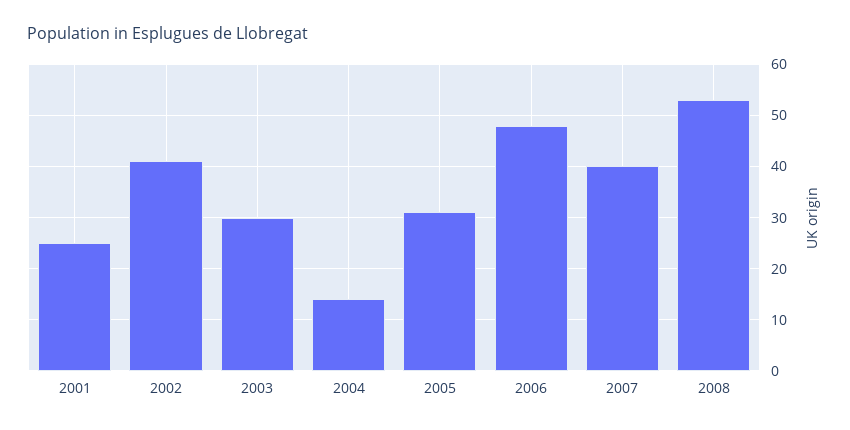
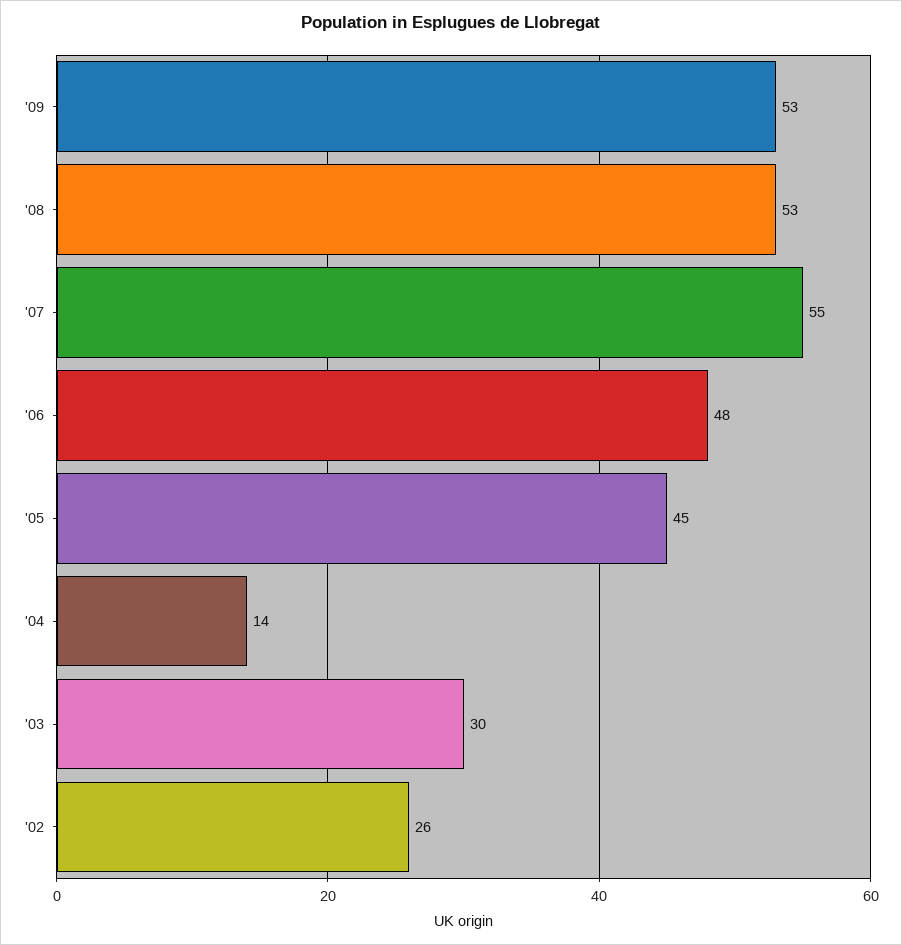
2001: 25 -> none
2002: 40 -> 26
2005: 30 -> 45
2007: 40 -> 55
'09: none -> 53

